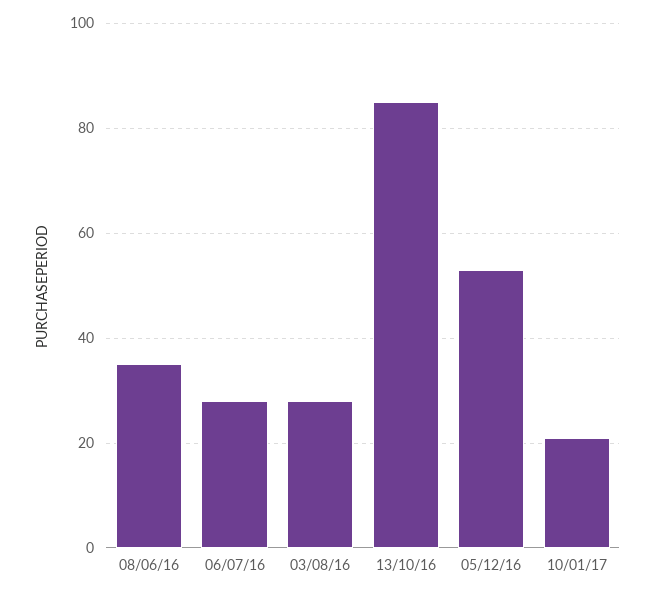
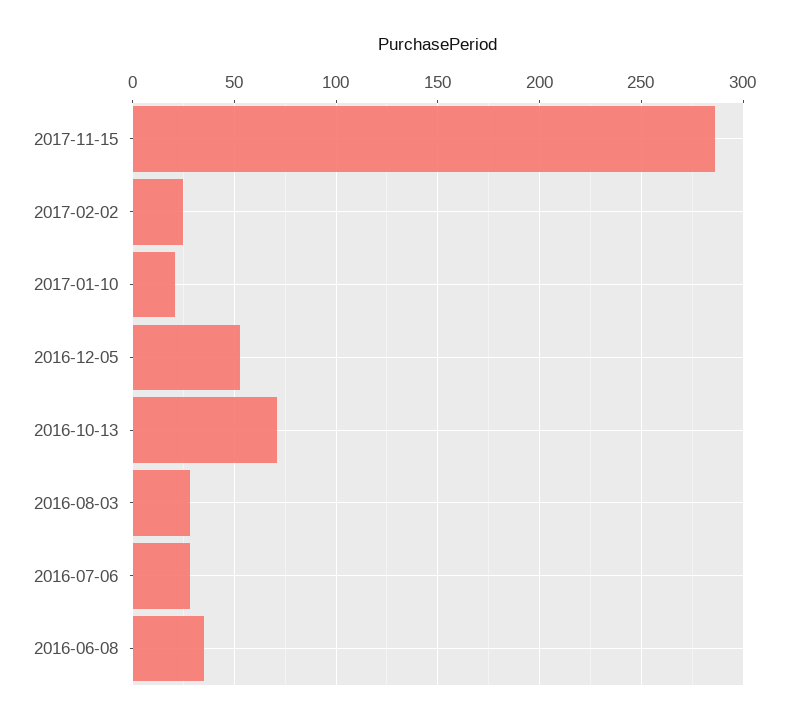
13/10/16: 85 -> 70
2017-11-15: none -> 285
2017-02-02: none -> 25

